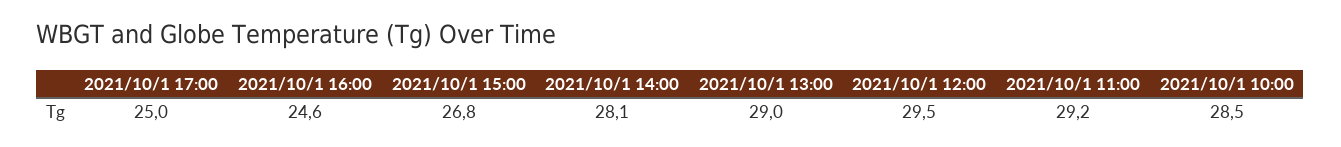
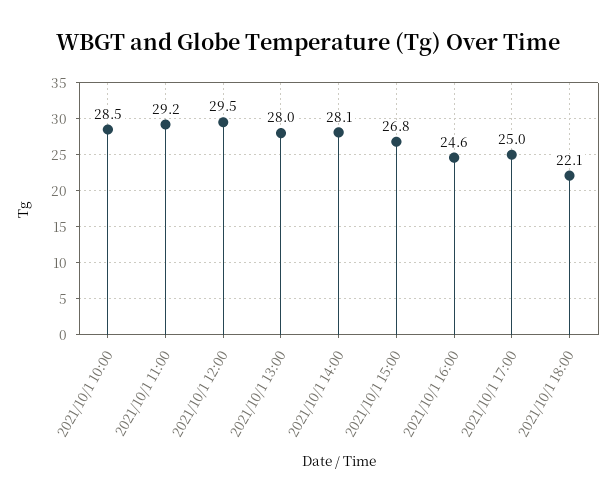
2021/10/1 13:00: 29 -> 28
2021/10/1 18:00: none -> 22.1

